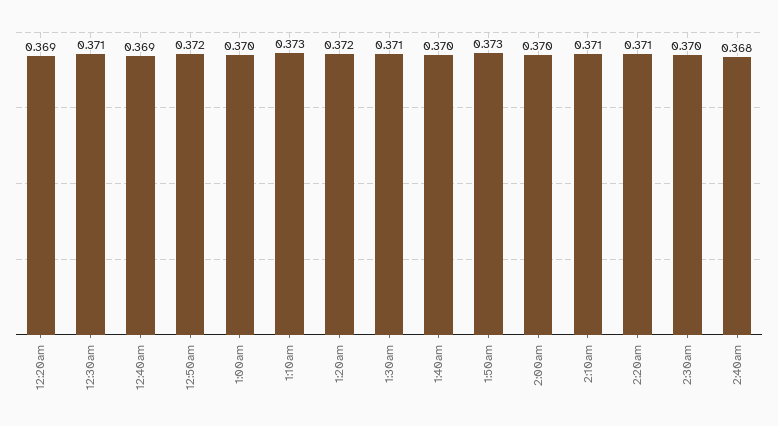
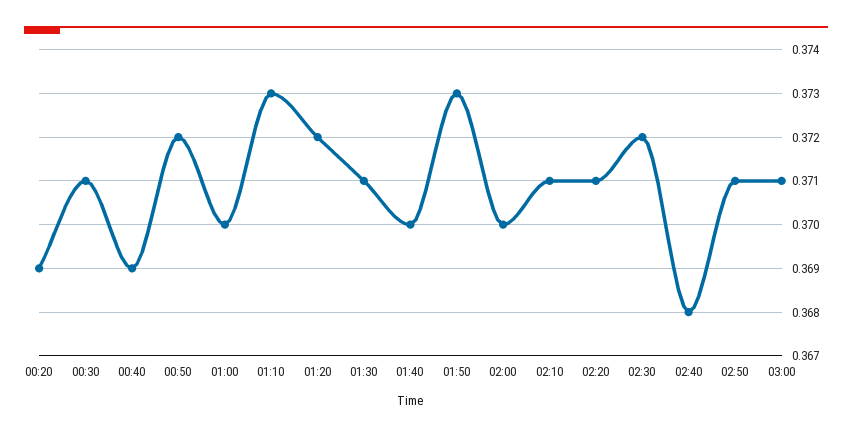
2:30am: 0.37 -> 0.372
02:50: none -> 0.371
03:00: none -> 0.371

